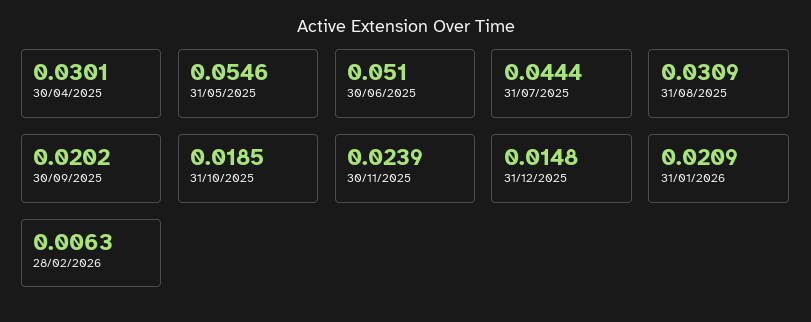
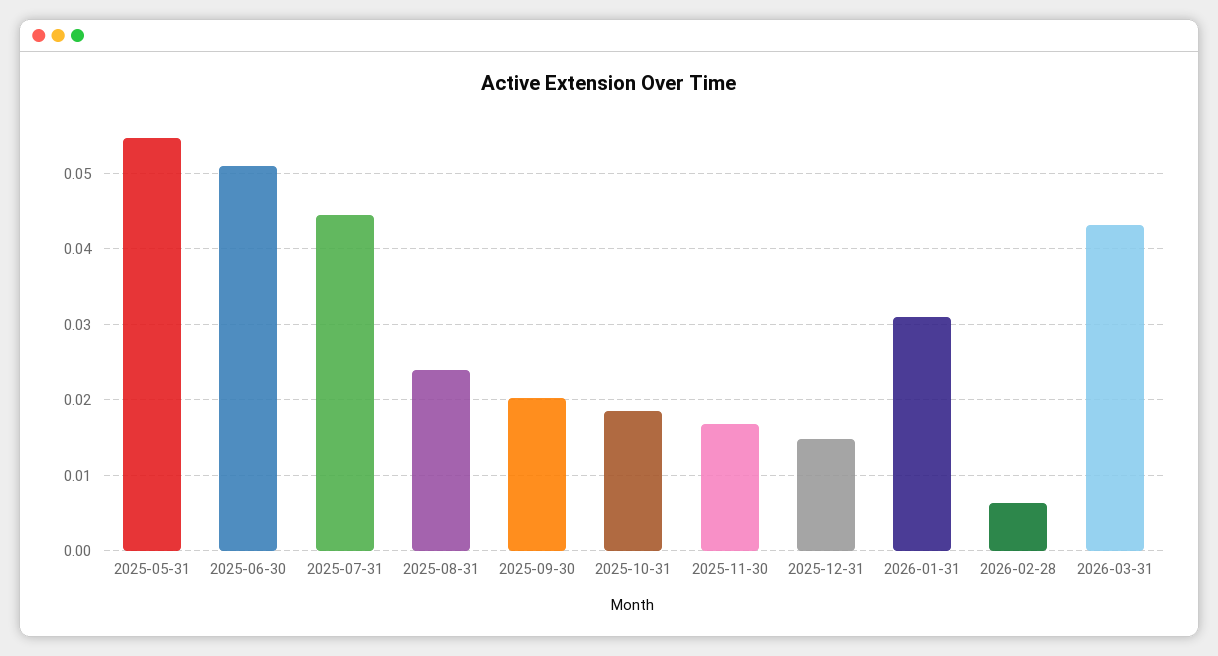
30/04/2025: 0.0301 -> none
31/08/2025: 0.0309 -> 0.024
30/11/2025: 0.0239 -> 0.017
31/01/2026: 0.0209 -> 0.031
2026-03-31: none -> 0.043

